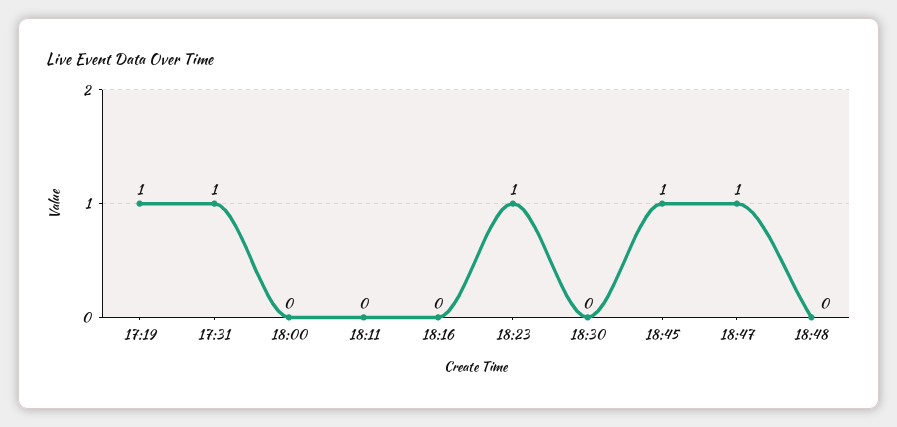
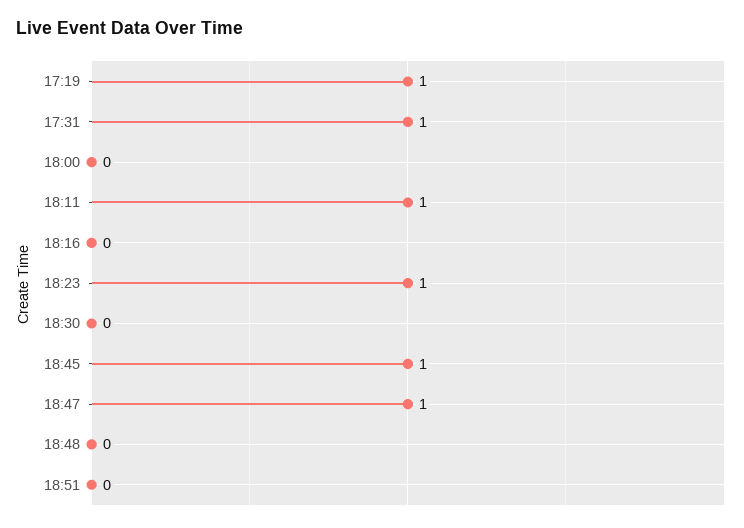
18:11: 0 -> 1
18:51: none -> 0

